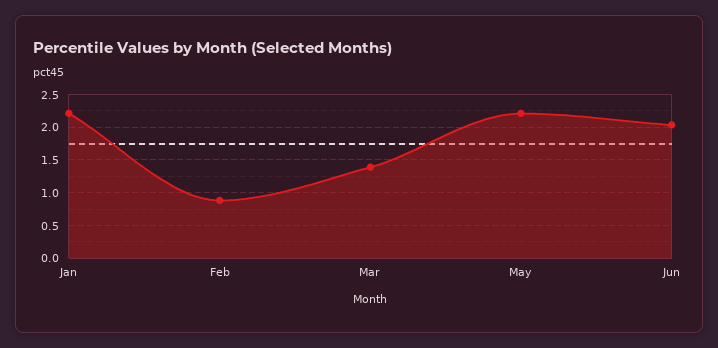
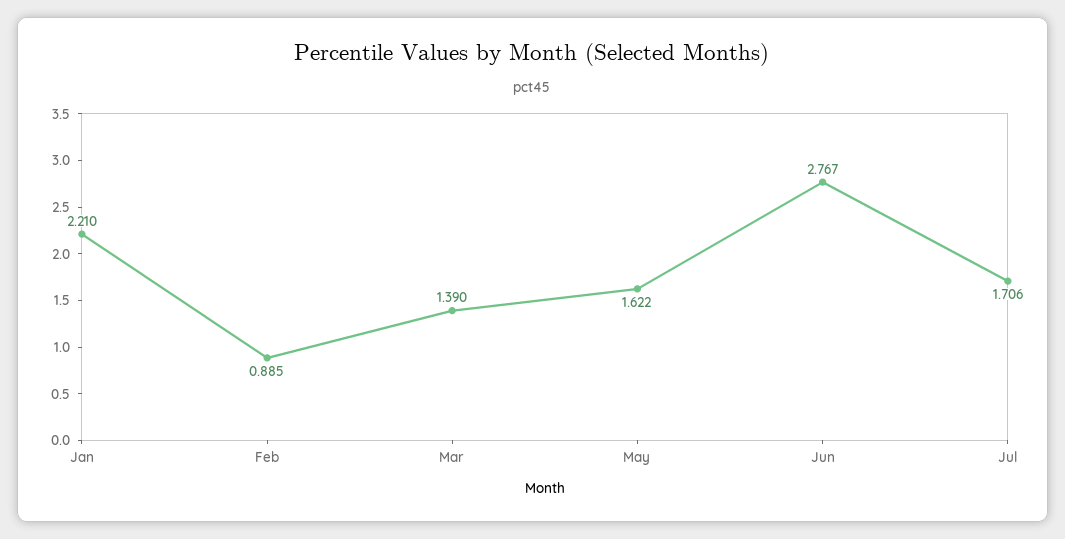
May: 2.2 -> 1.622
Jun: 2 -> 2.767
Jul: none -> 1.706

